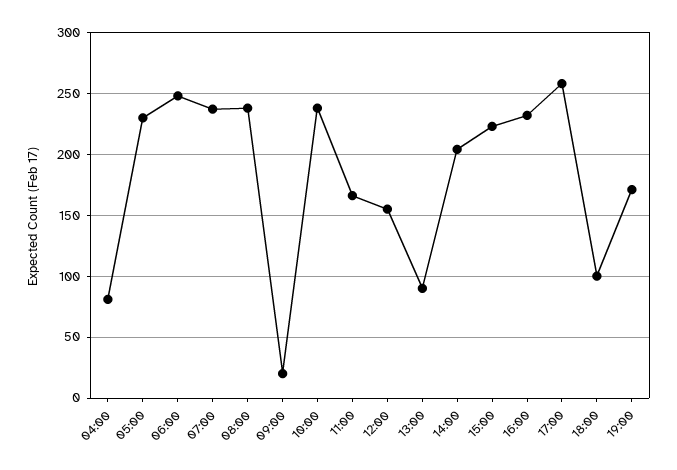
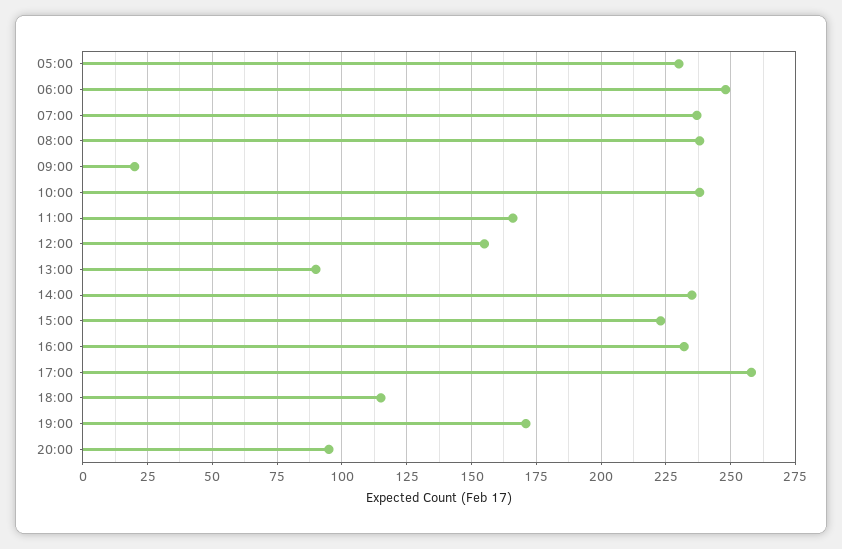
04:00: 80 -> none
14:00: 205 -> 235
18:00: 100 -> 115
20:00: none -> 95

